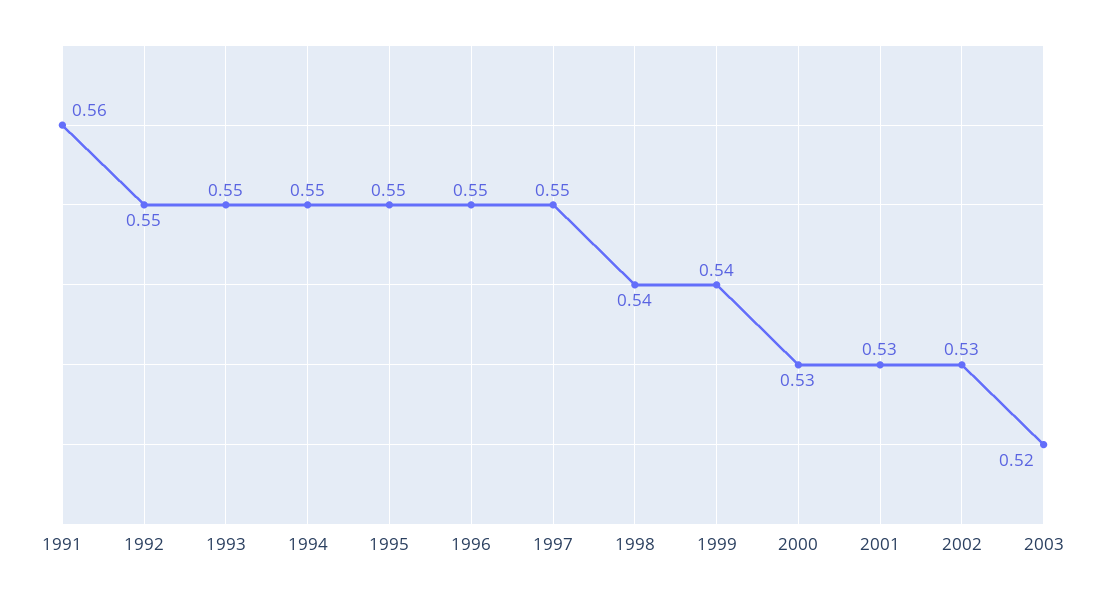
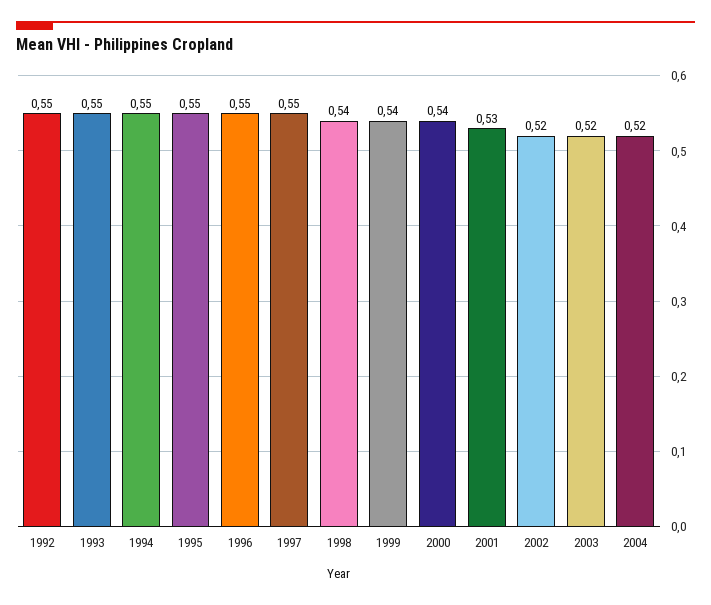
1991: 0.56 -> none
2000: 0.53 -> 0.54
2002: 0.53 -> 0.52
2004: none -> 0.52

